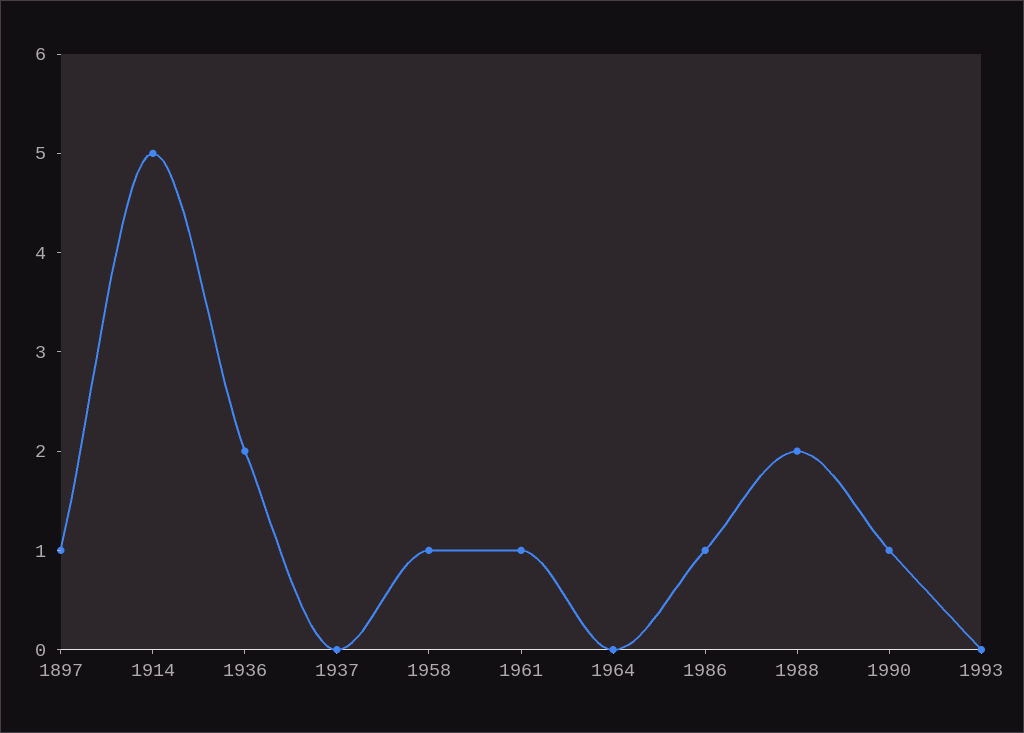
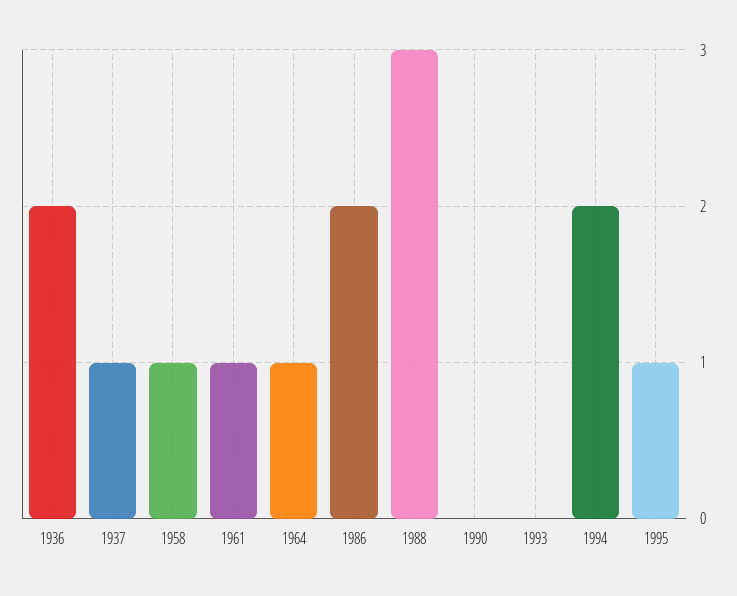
1897: 1 -> none
1914: 5 -> none
1937: 0 -> 1
1964: 0 -> 1
1986: 1 -> 2
1988: 2 -> 3
1990: 1 -> 0
1994: none -> 2
1995: none -> 1

